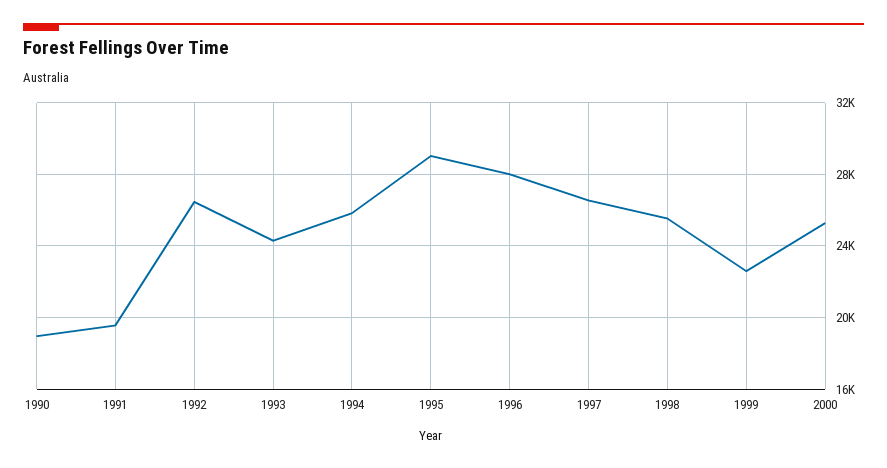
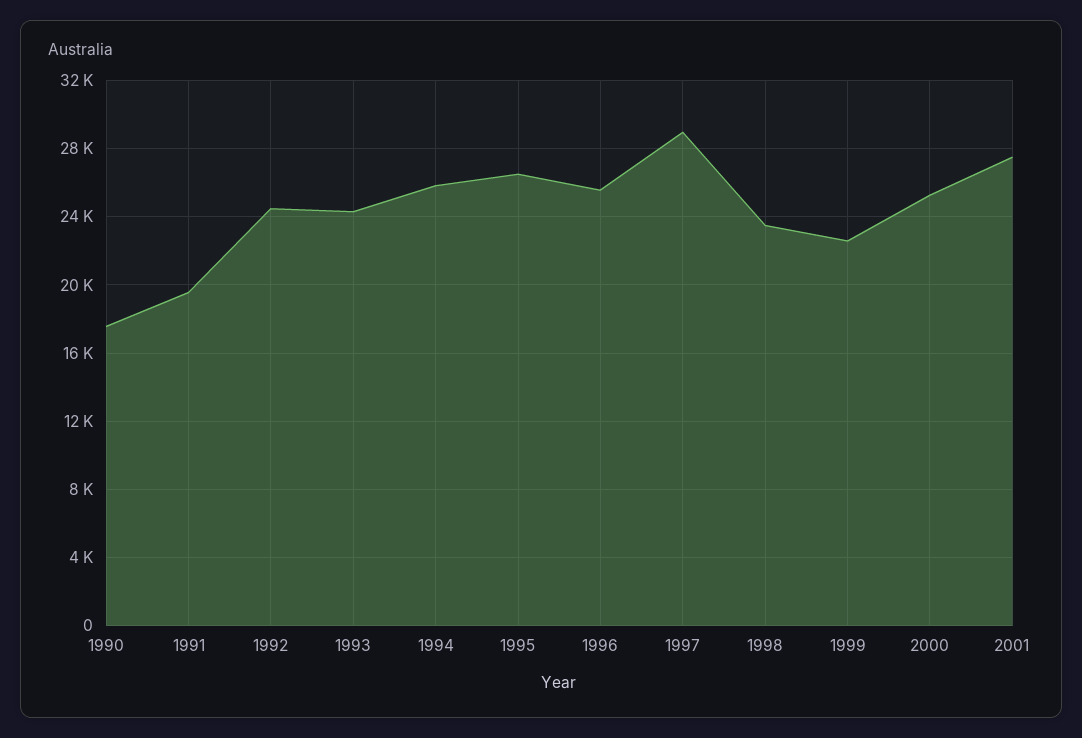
1990: 19000 -> 17500
1992: 26500 -> 24500
1995: 29000 -> 26500
1996: 28000 -> 25500
1997: 26500 -> 29000
1998: 25500 -> 23500
2001: none -> 27500

